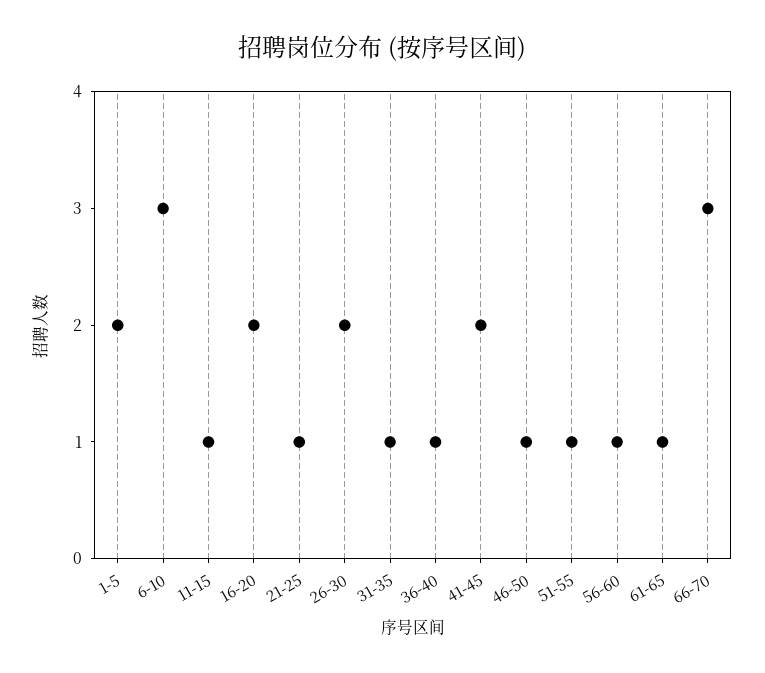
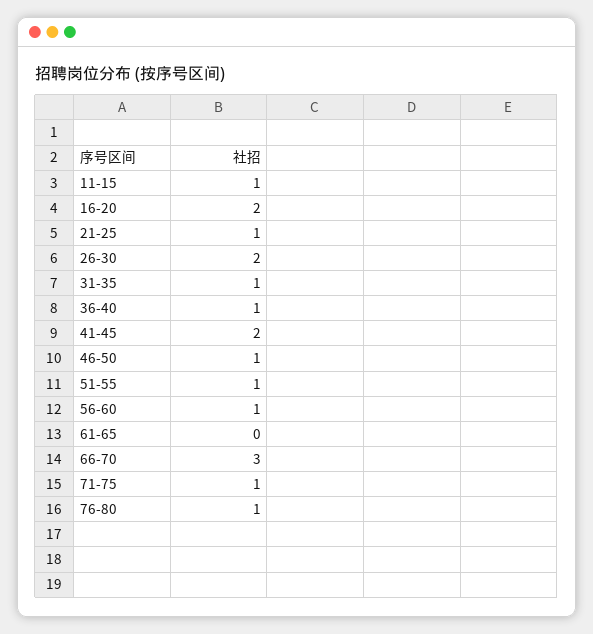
1-5: 2 -> none
6-10: 3 -> none
61-65: 1 -> 0
71-75: none -> 1
76-80: none -> 1

